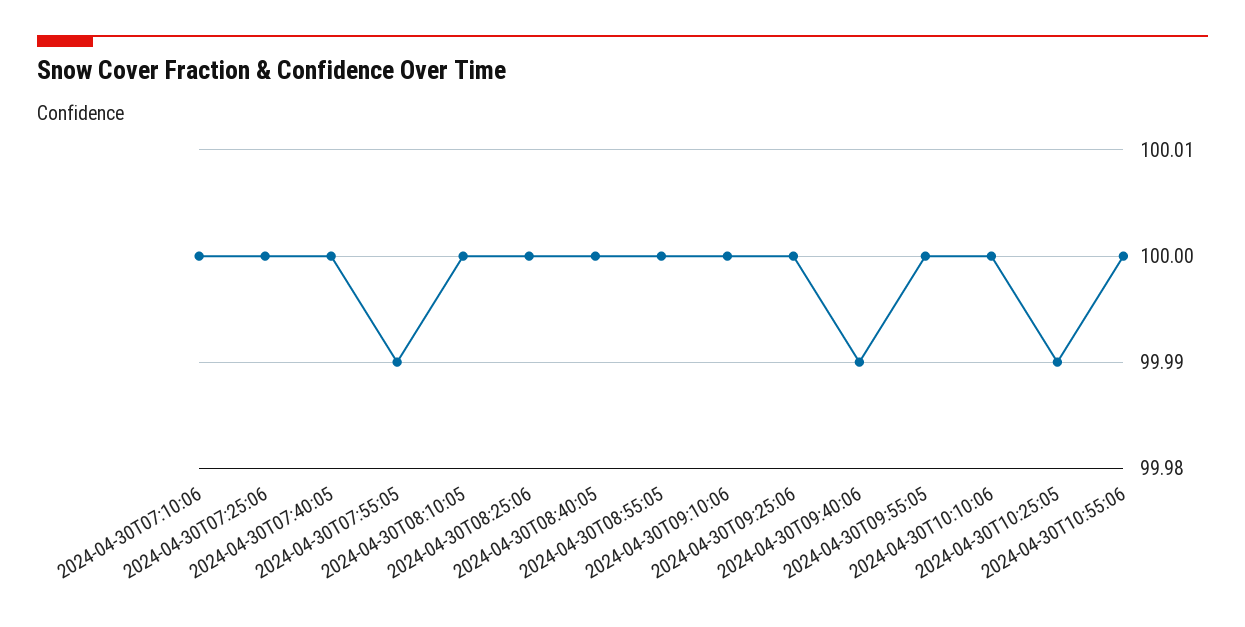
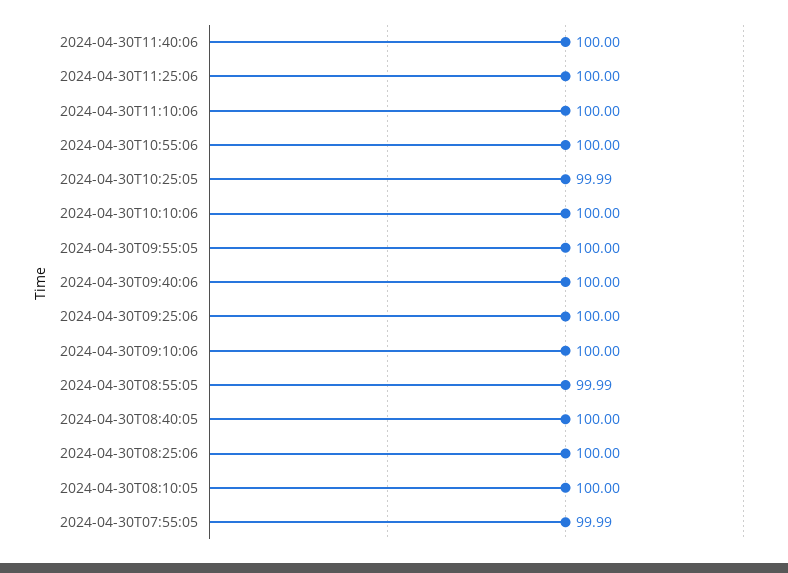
2024-04-30T07:10:06: 100 -> none
2024-04-30T07:25:06: 100 -> none
2024-04-30T07:40:05: 100 -> none
2024-04-30T08:55:05: 100 -> 99.99
2024-04-30T09:40:06: 99.99 -> 100
2024-04-30T11:40:06: none -> 100
2024-04-30T11:25:06: none -> 100
2024-04-30T11:10:06: none -> 100

